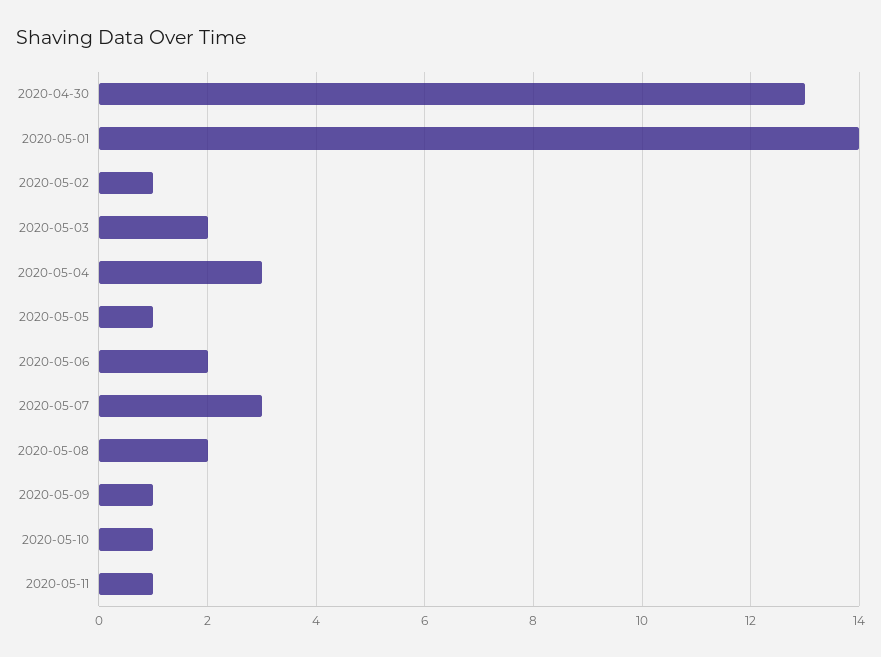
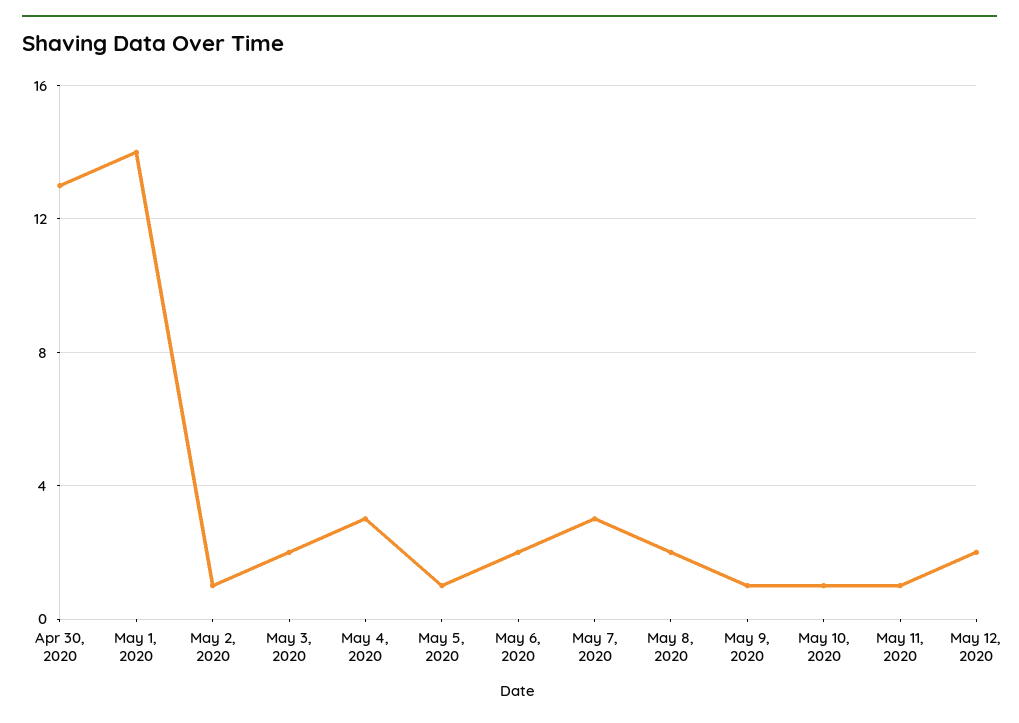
May 12, 2020: none -> 2

